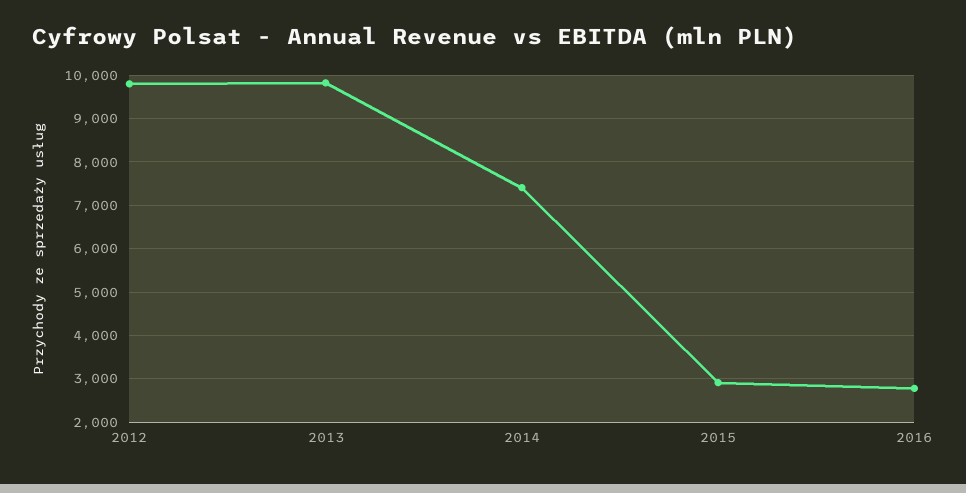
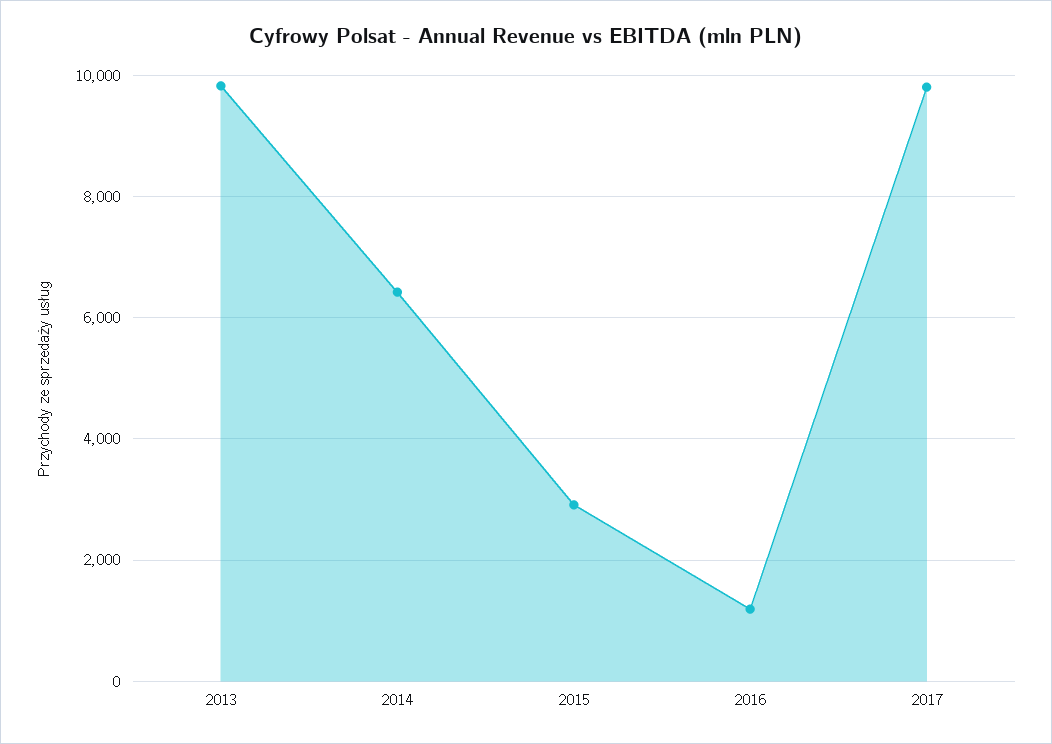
2012: 9800 -> none
2014: 7400 -> 6400
2016: 2800 -> 1200
2017: none -> 9800

